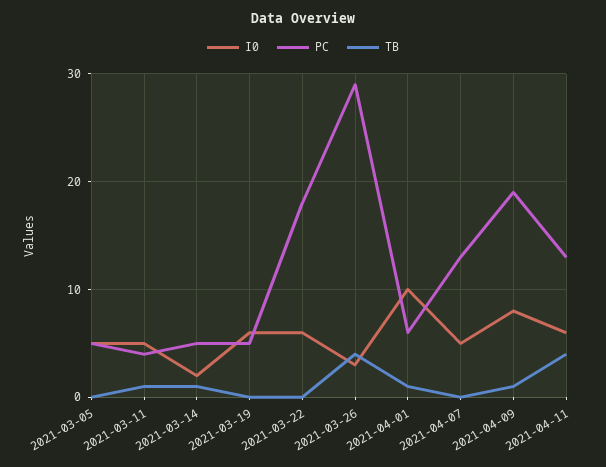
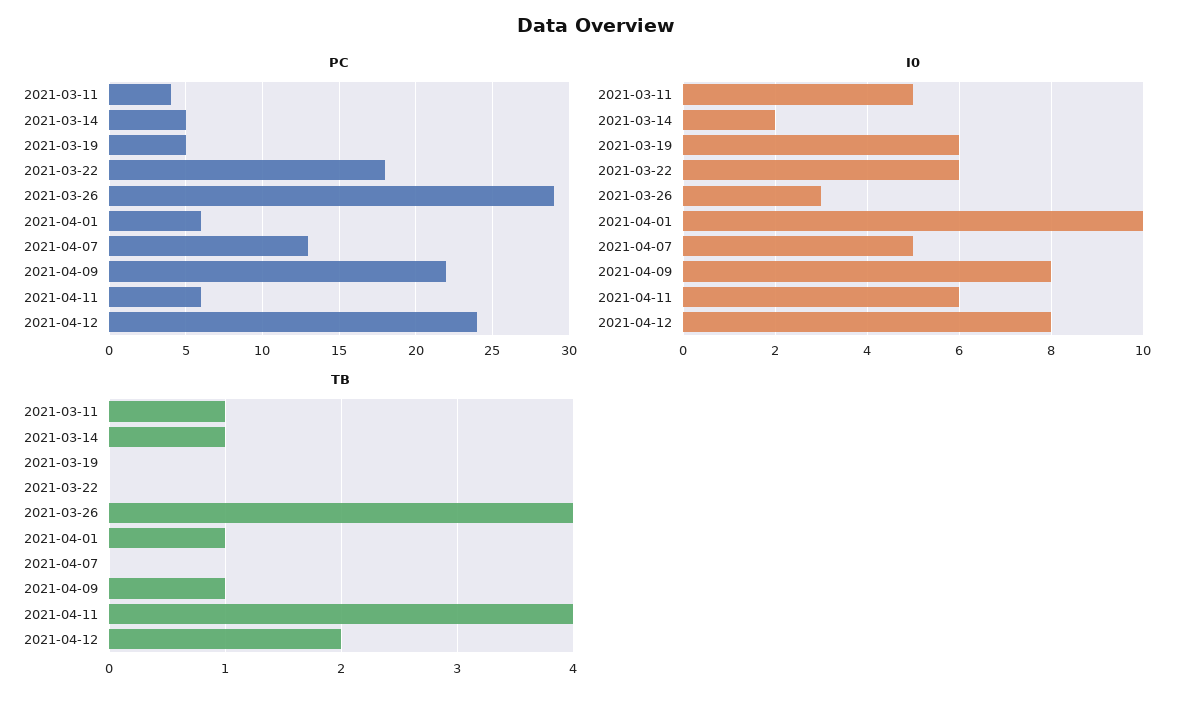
I0, 2021-03-05: 5 -> none
PC, 2021-03-05: 5 -> none
TB, 2021-03-05: 0 -> none
PC, 2021-04-09: 19 -> 22
PC, 2021-04-11: 13 -> 6
PC, 2021-04-12: none -> 24
I0, 2021-04-12: none -> 8
TB, 2021-04-12: none -> 2

